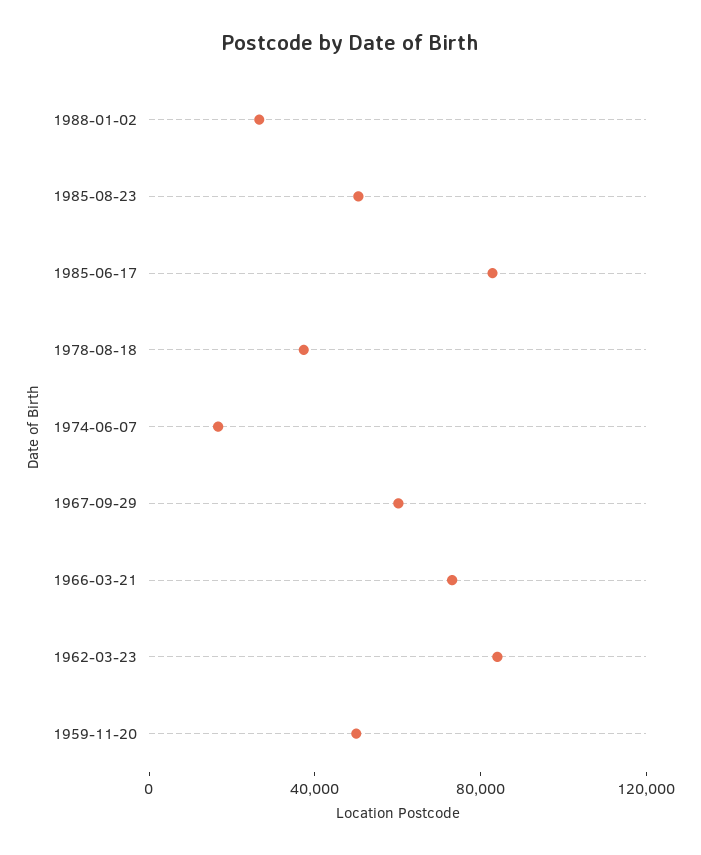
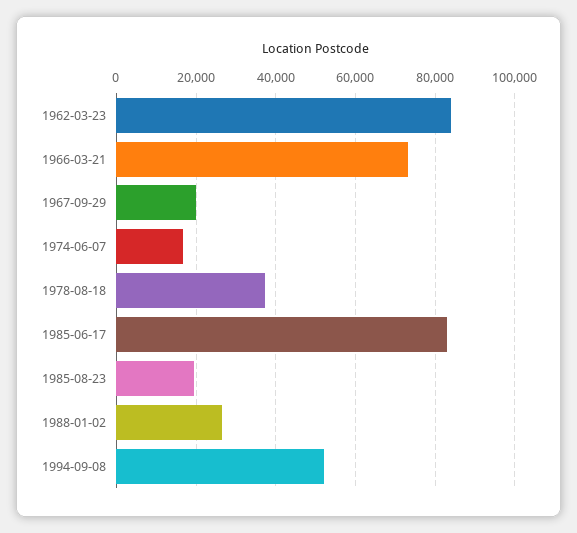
1985-08-23: 50000 -> 20000
1967-09-29: 60000 -> 20000
1959-11-20: 50000 -> none
1994-09-08: none -> 52000

